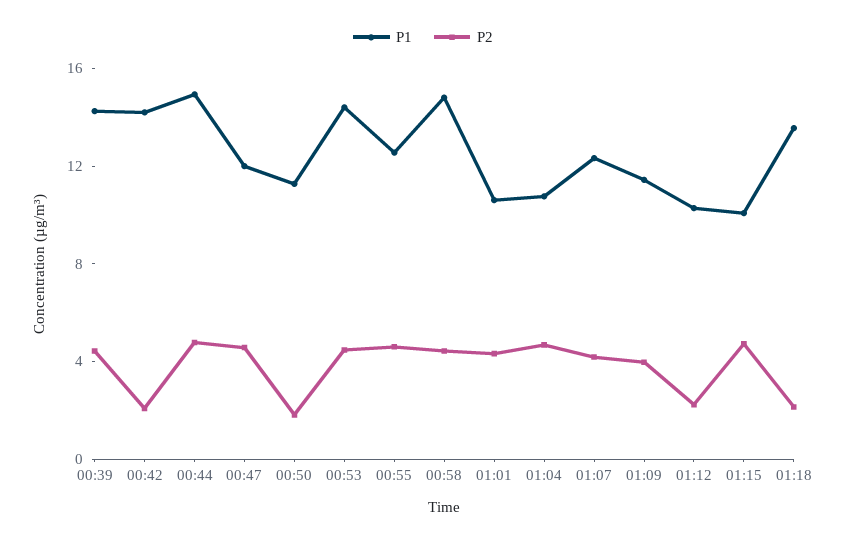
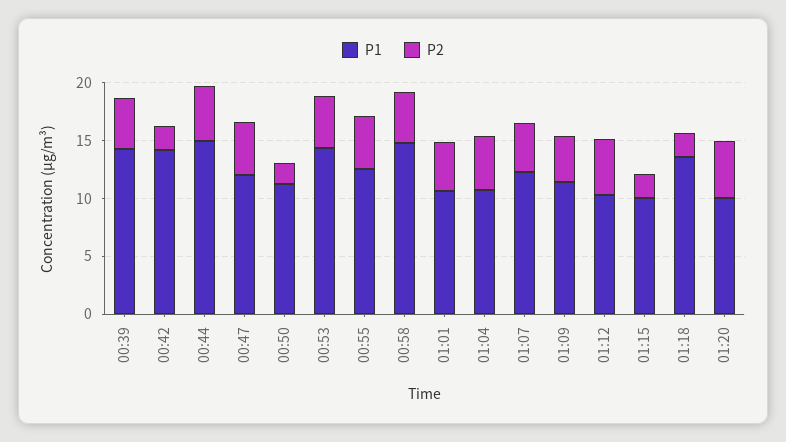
P2, 01:12: 2 -> 5
P2, 01:15: 5 -> 2
P1, 01:20: none -> 10
P2, 01:20: none -> 5

